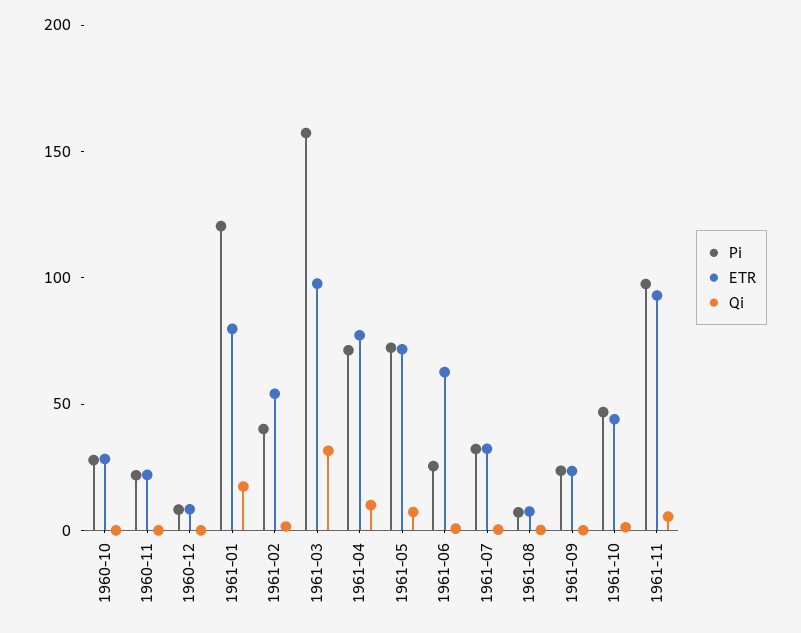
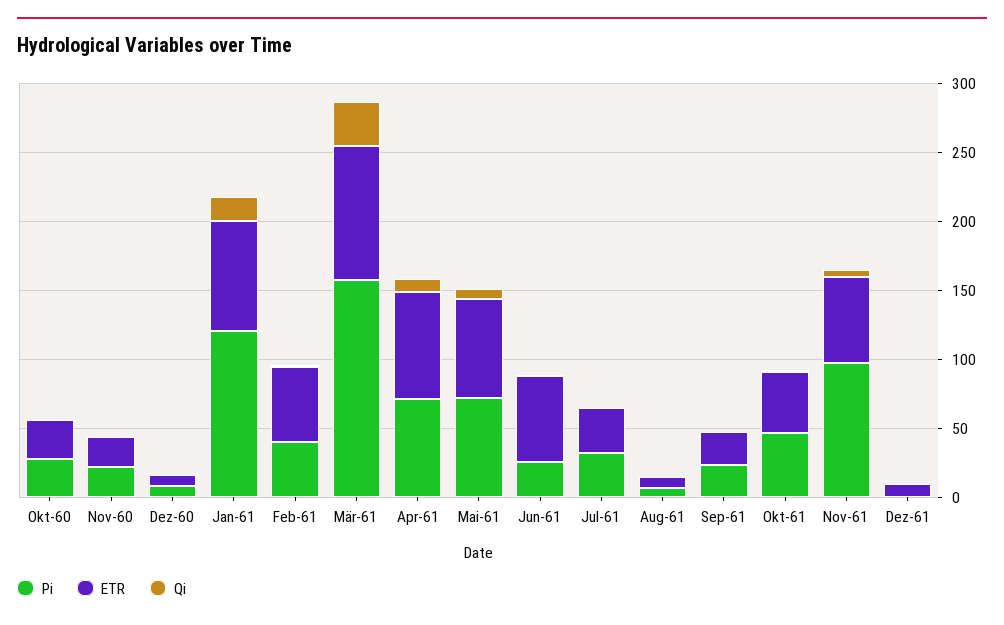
ETR, 1961-11: 90 -> 60
Pi, Dez-61: none -> 0
ETR, Dez-61: none -> 10
Qi, Dez-61: none -> 0

